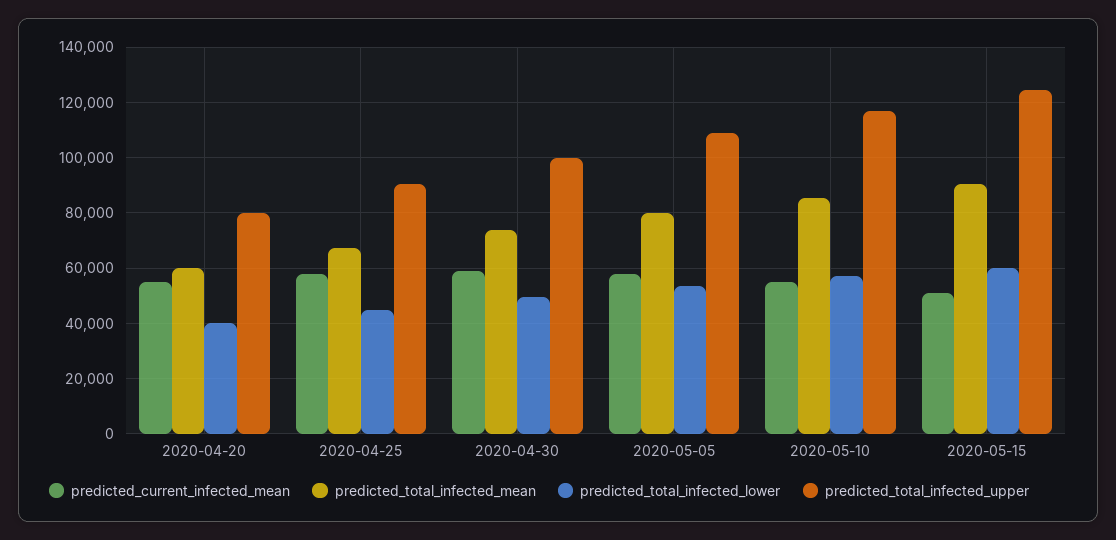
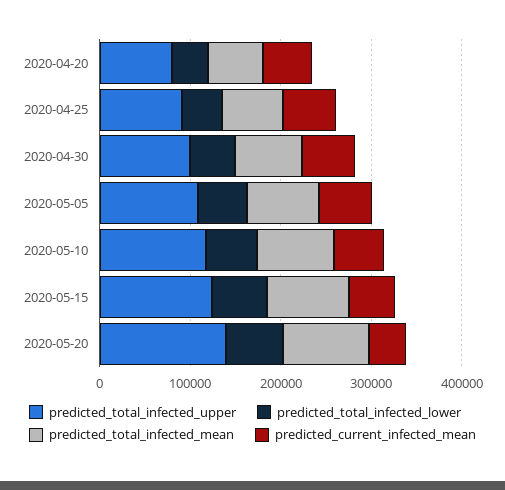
predicted_total_infected_upper, 2020-05-20: none -> 140000
predicted_total_infected_lower, 2020-05-20: none -> 60000
predicted_total_infected_mean, 2020-05-20: none -> 100000
predicted_current_infected_mean, 2020-05-20: none -> 40000

